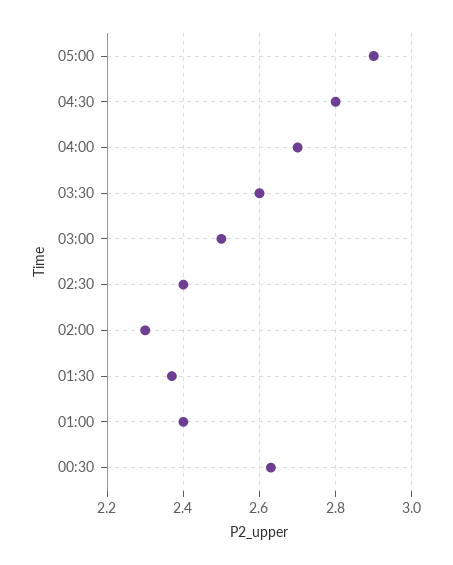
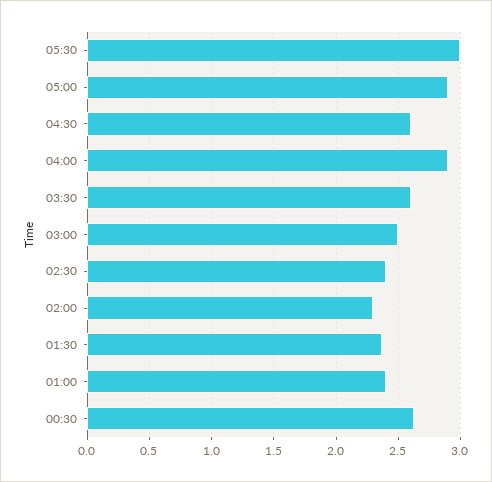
04:30: 2.8 -> 2.6
04:00: 2.7 -> 2.9
05:30: none -> 3

